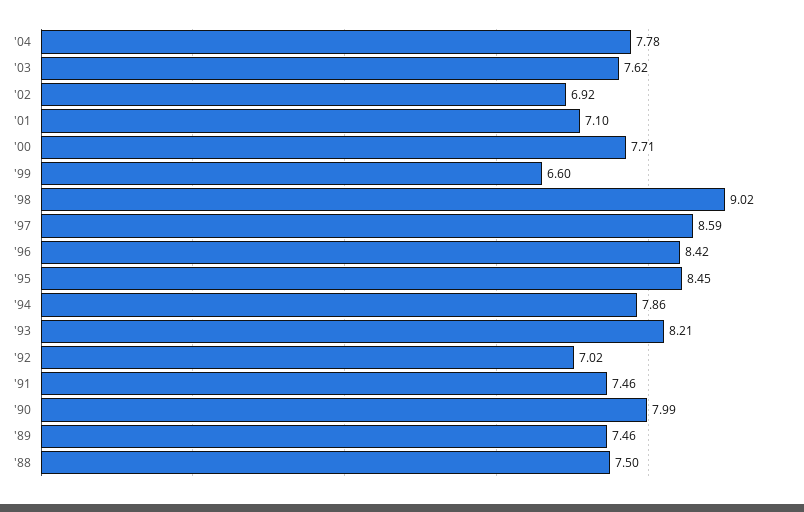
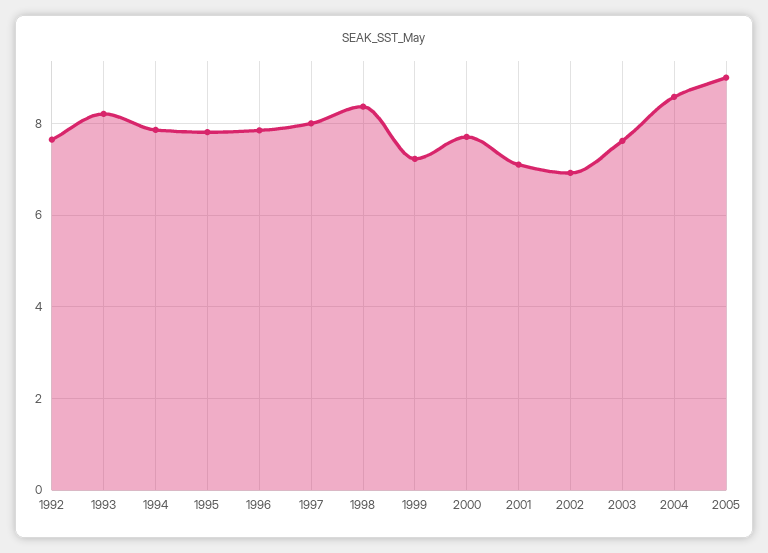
'04: 7.78 -> 8.6
'99: 6.6 -> 7.2
'98: 9.02 -> 8.4
'97: 8.59 -> 8
'96: 8.42 -> 7.8
'95: 8.45 -> 7.8
'92: 7.02 -> 7.6
'91: 7.46 -> none
'90: 7.99 -> none
'89: 7.46 -> none
'88: 7.5 -> none
2005: none -> 9

